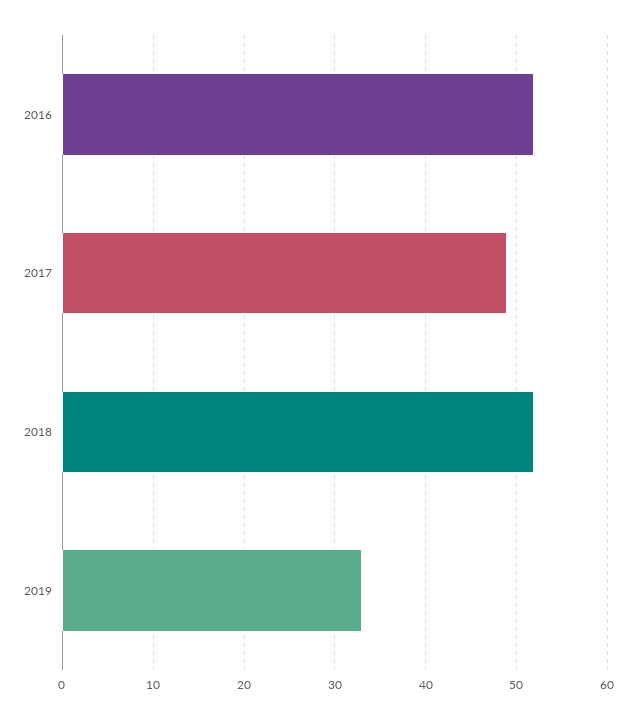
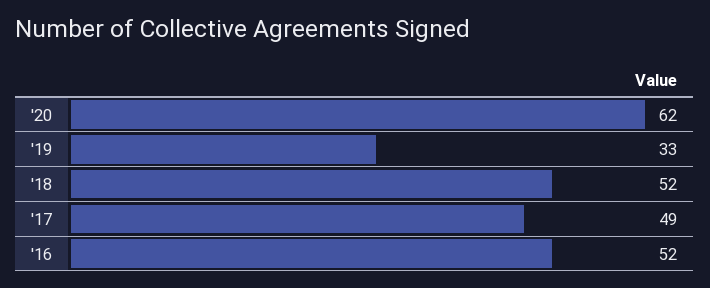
'20: none -> 62

